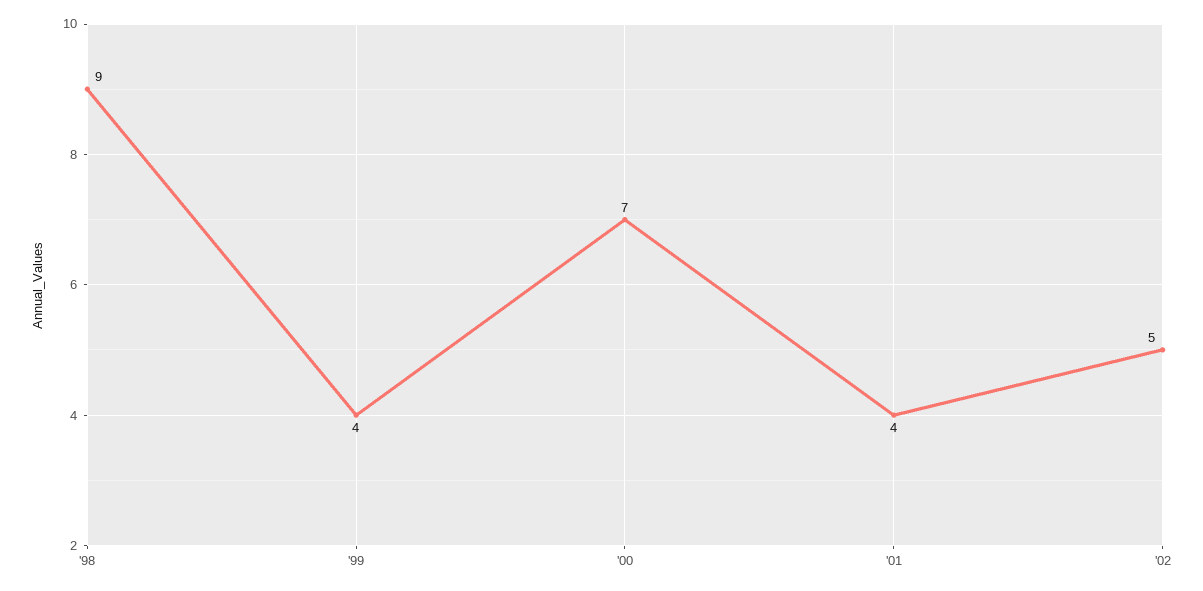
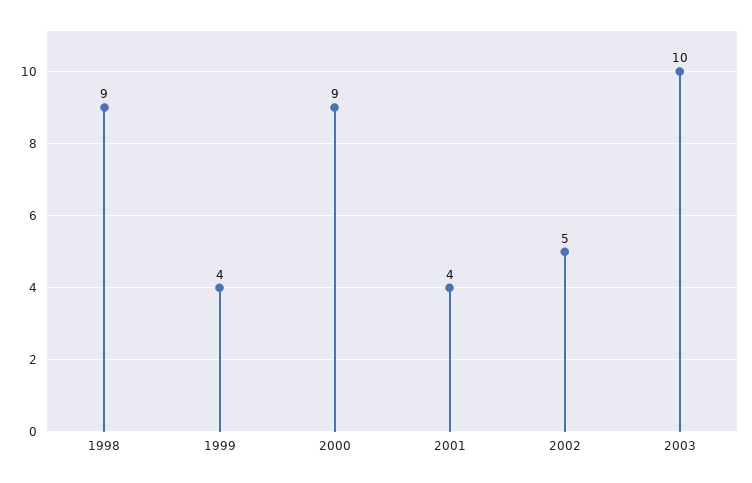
'00: 7 -> 9
2003: none -> 10

